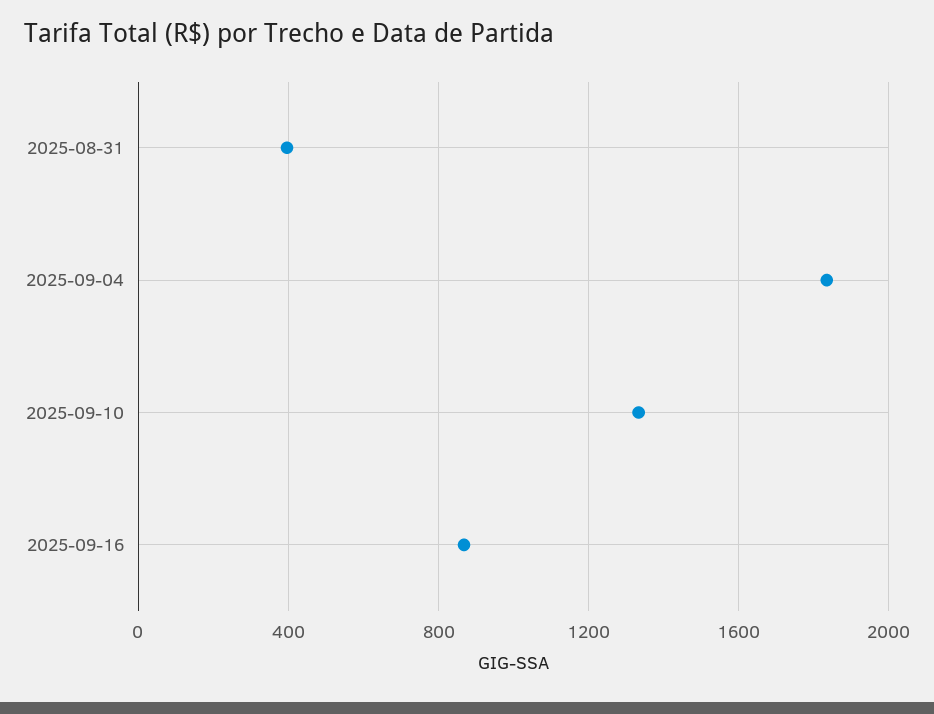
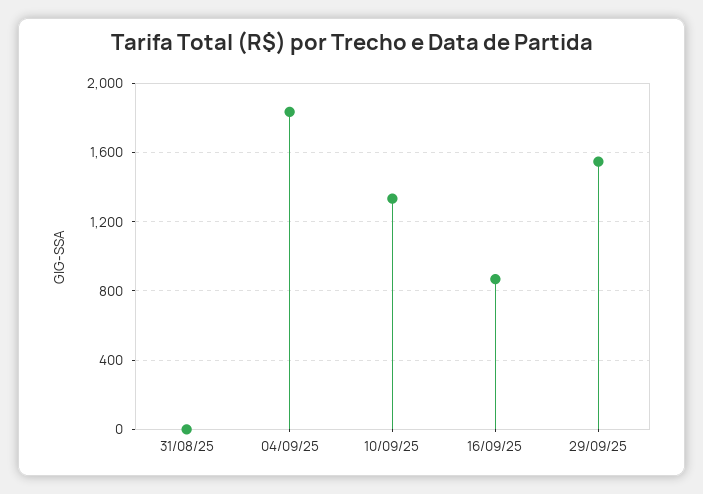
2025-08-31: 400 -> 0
29/09/25: none -> 1550

